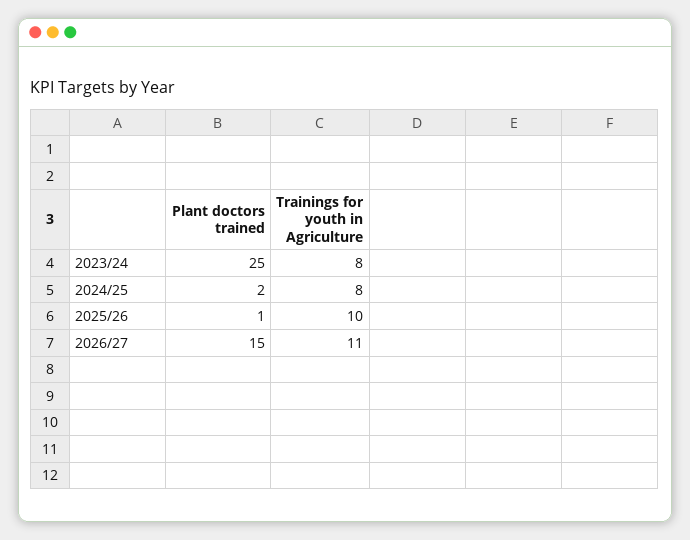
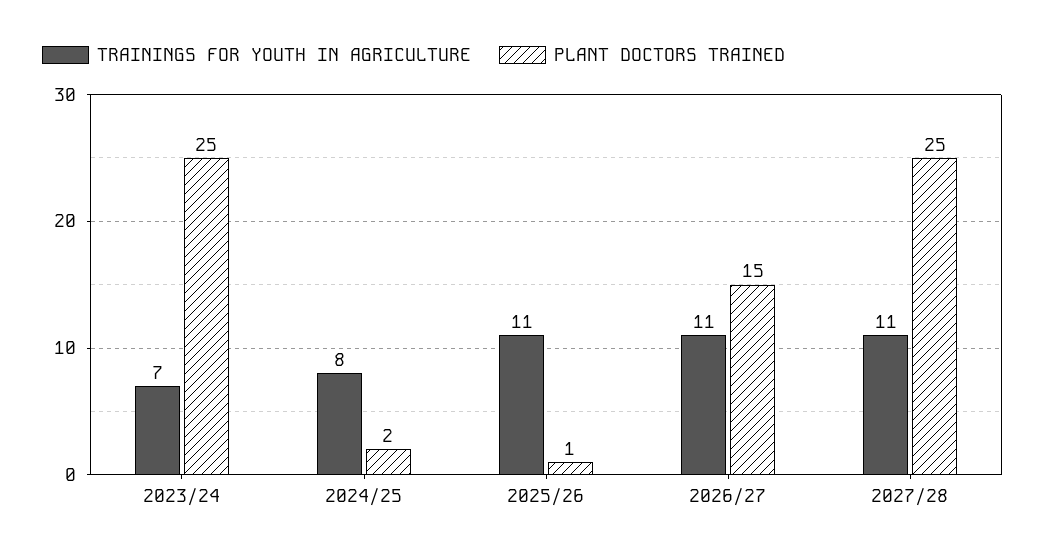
Trainings for youth in Agriculture, 2023/24: 8 -> 7
Trainings for youth in Agriculture, 2025/26: 10 -> 11
Trainings for youth in Agriculture, 2027/28: none -> 11
Plant doctors trained, 2027/28: none -> 25

